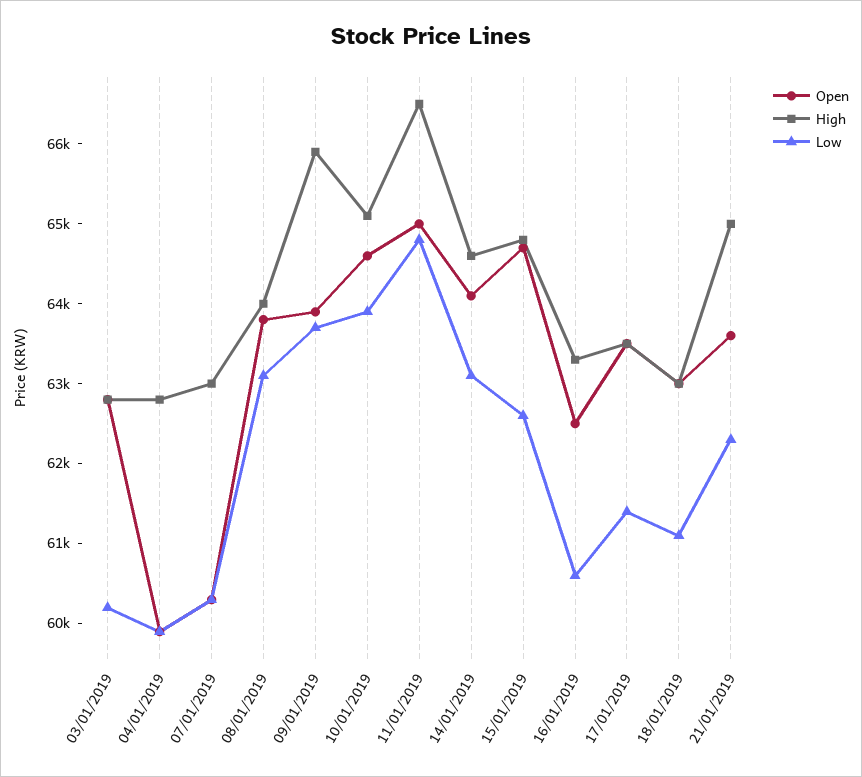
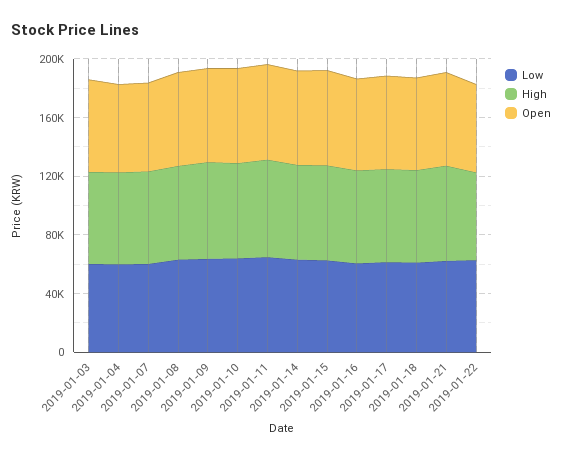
Low, 2019-01-22: none -> 60000
High, 2019-01-22: none -> 60000
Open, 2019-01-22: none -> 60000

